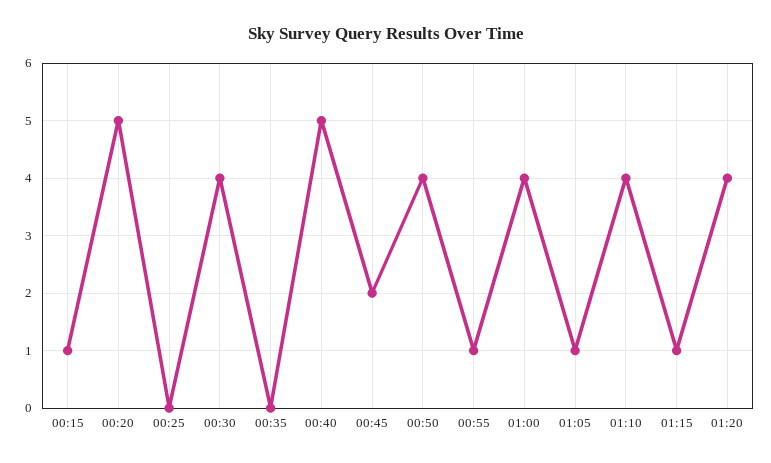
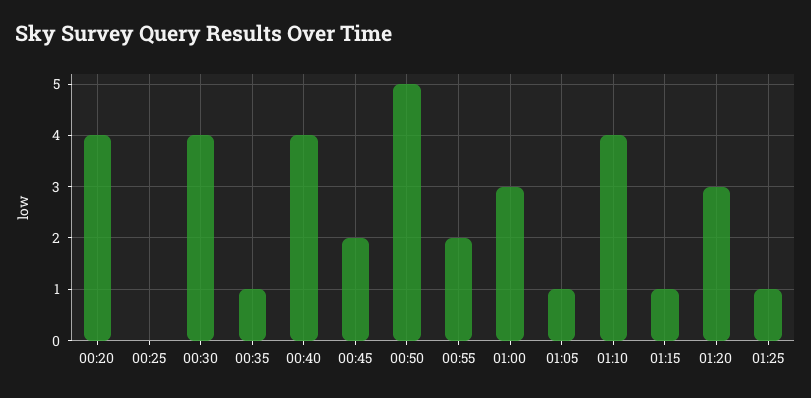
00:15: 1 -> none
00:20: 5 -> 4
00:35: 0 -> 1
00:40: 5 -> 4
00:50: 4 -> 5
00:55: 1 -> 2
01:00: 4 -> 3
01:20: 4 -> 3
01:25: none -> 1

